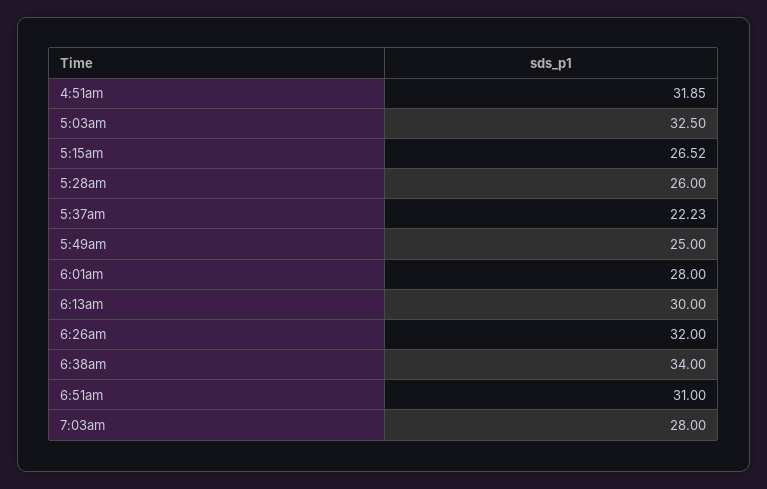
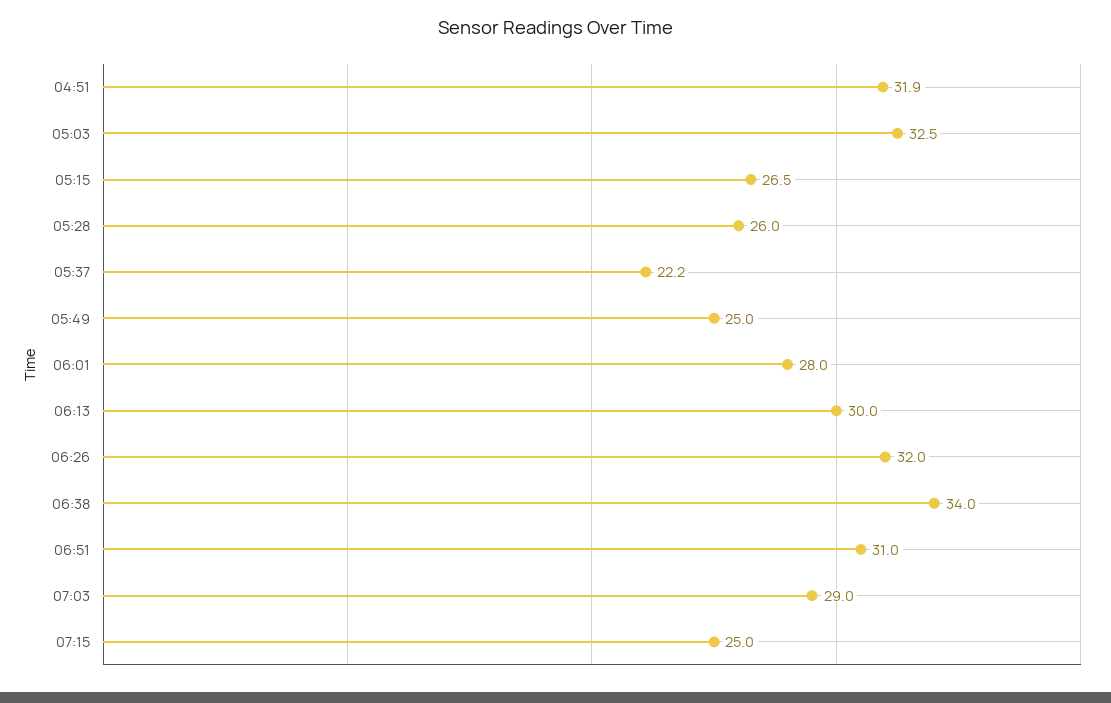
7:03am: 28 -> 29
07:15: none -> 25

